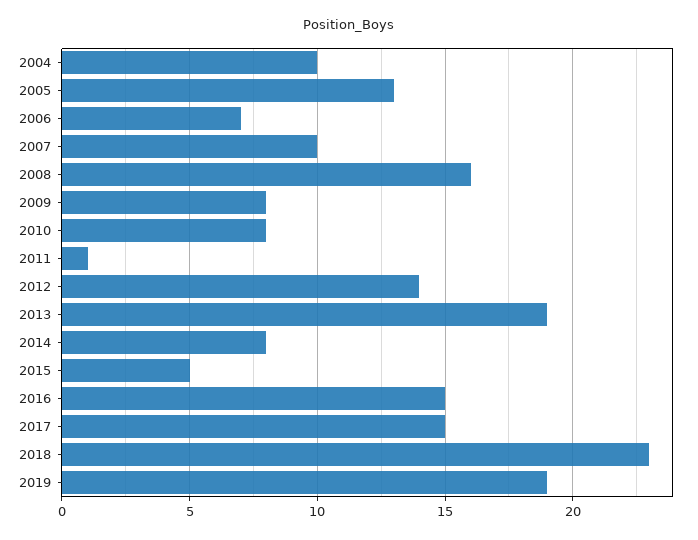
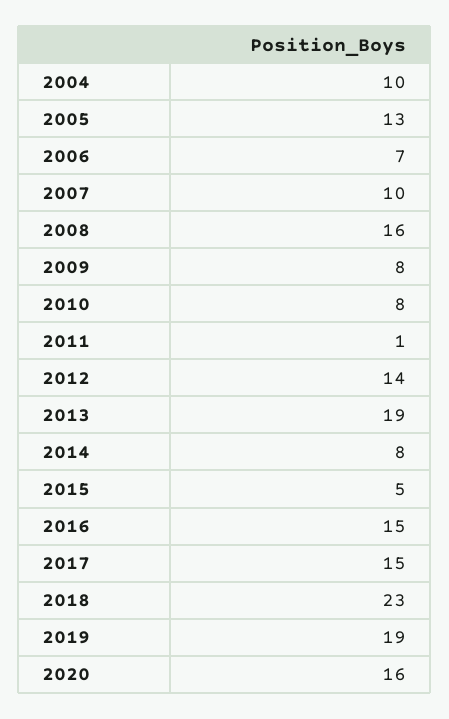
2020: none -> 16

